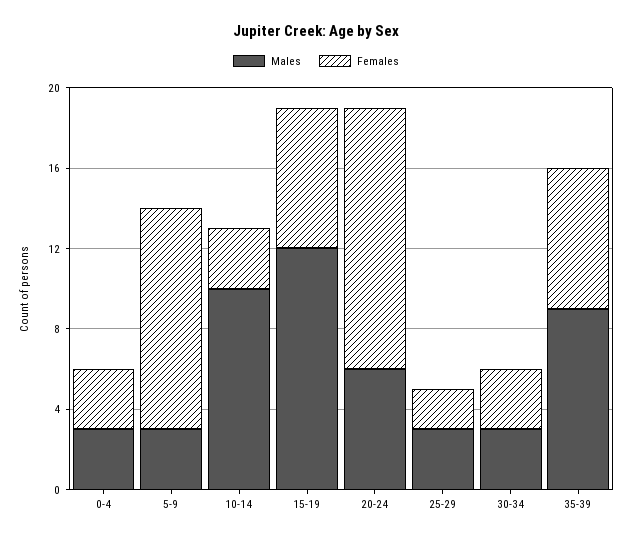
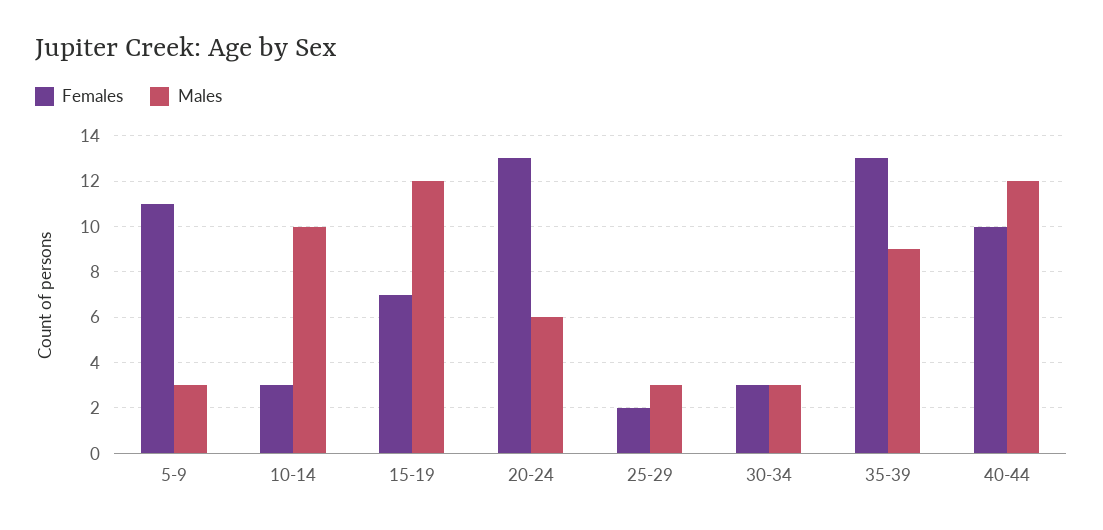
Males, 0-4: 3 -> none
Females, 0-4: 3 -> none
Females, 35-39: 7 -> 13
Females, 40-44: none -> 10
Males, 40-44: none -> 12

